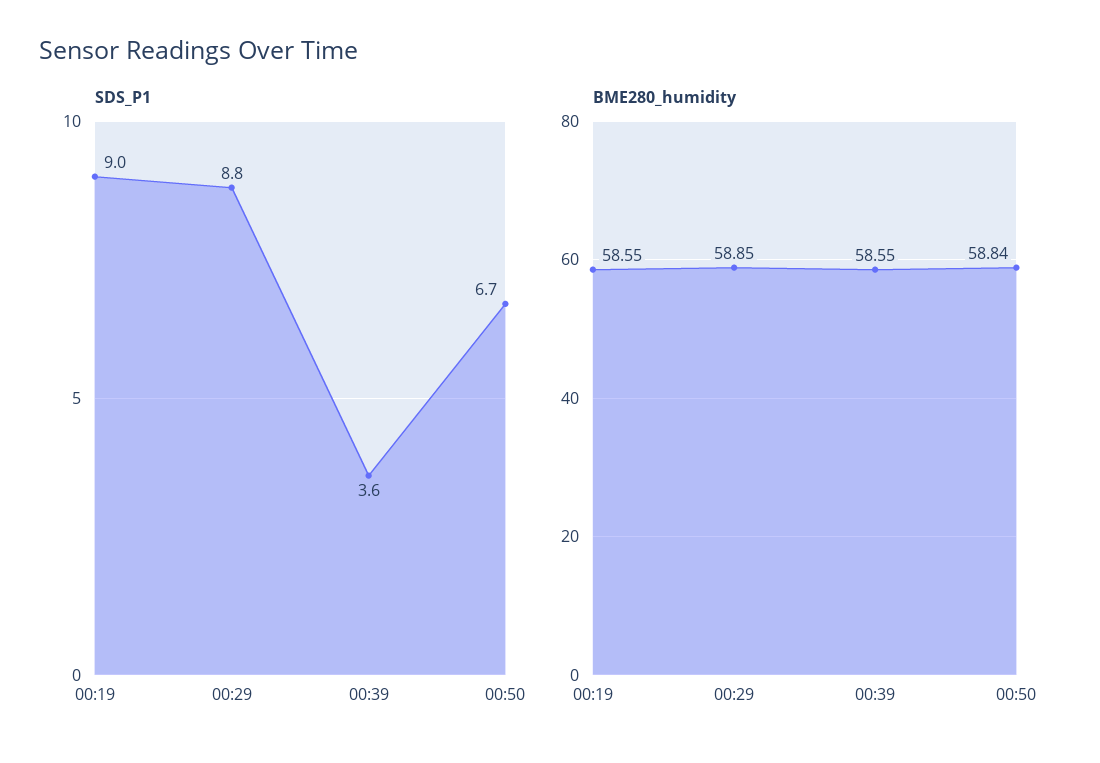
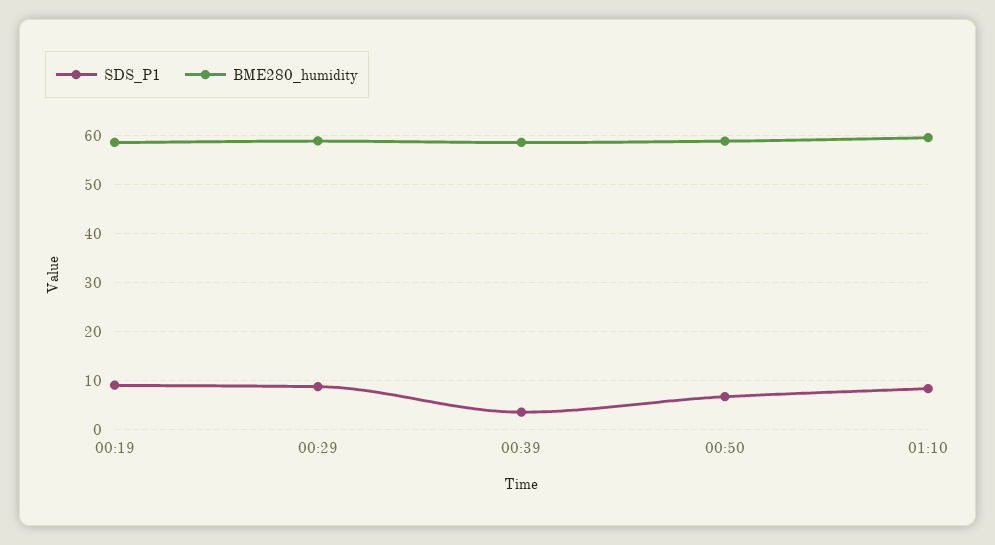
SDS_P1, 01:10: none -> 8
BME280_humidity, 01:10: none -> 60

